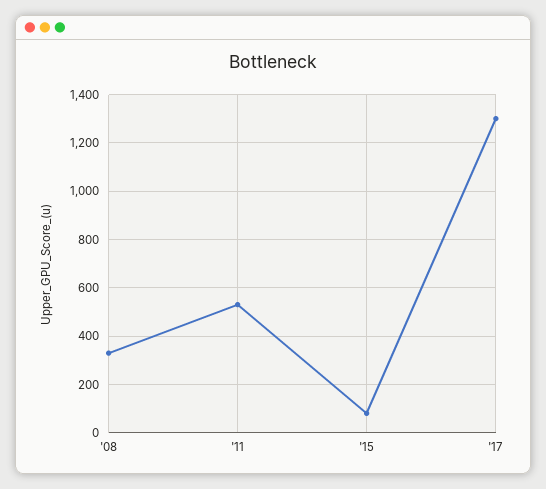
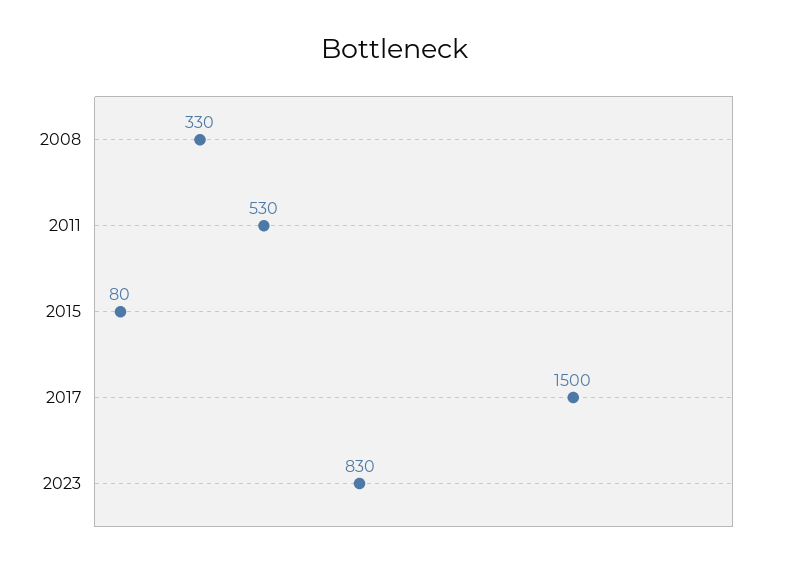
'17: 1300 -> 1500
2023: none -> 830

